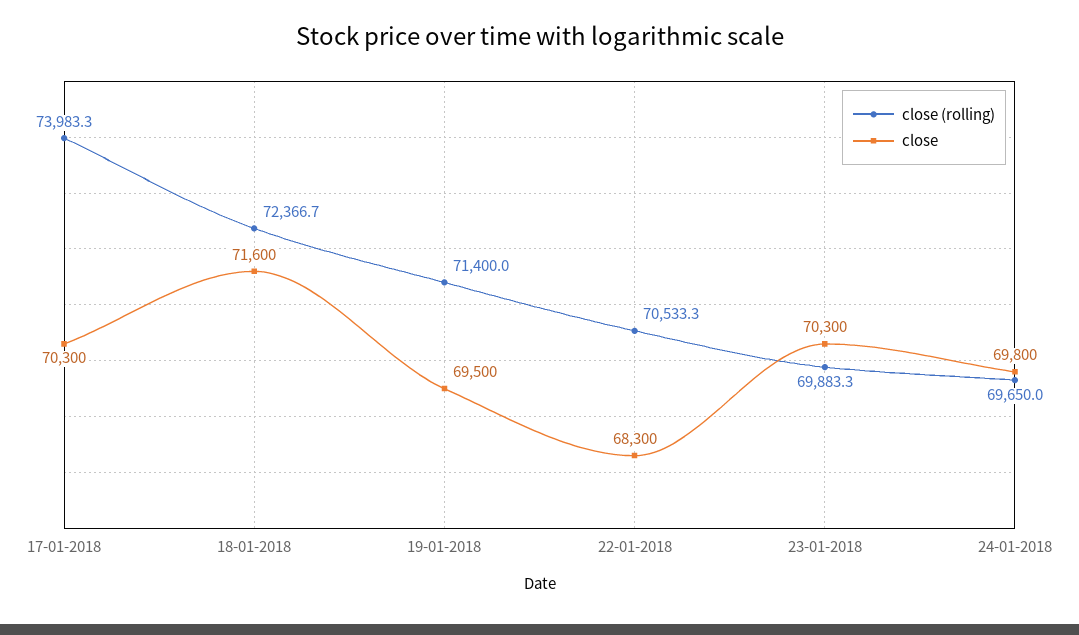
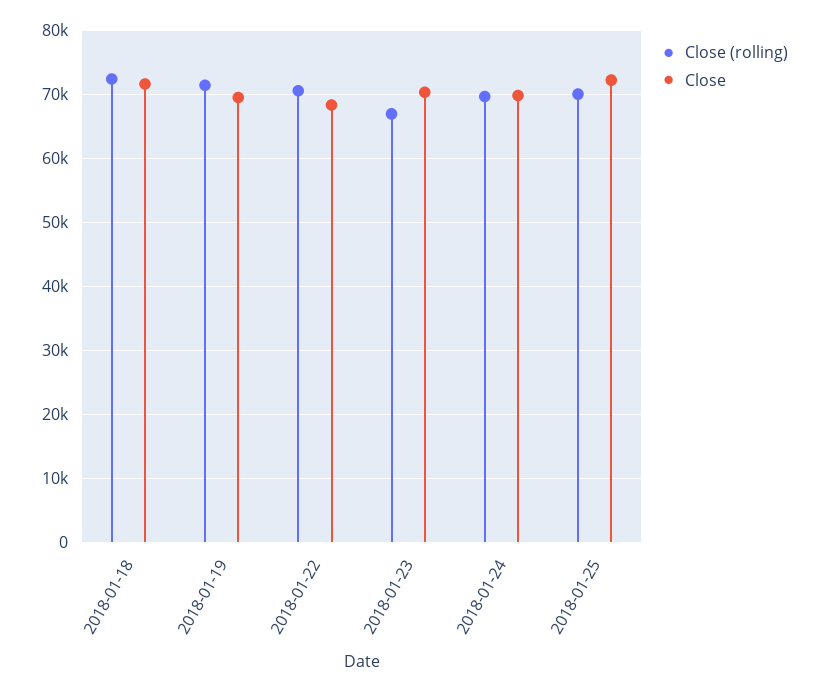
close (rolling), 17-01-2018: 73983.3 -> none
close, 17-01-2018: 70300 -> none
close (rolling), 23-01-2018: 69883.3 -> 67000
close (rolling), 2018-01-25: none -> 70000
close, 2018-01-25: none -> 72000

